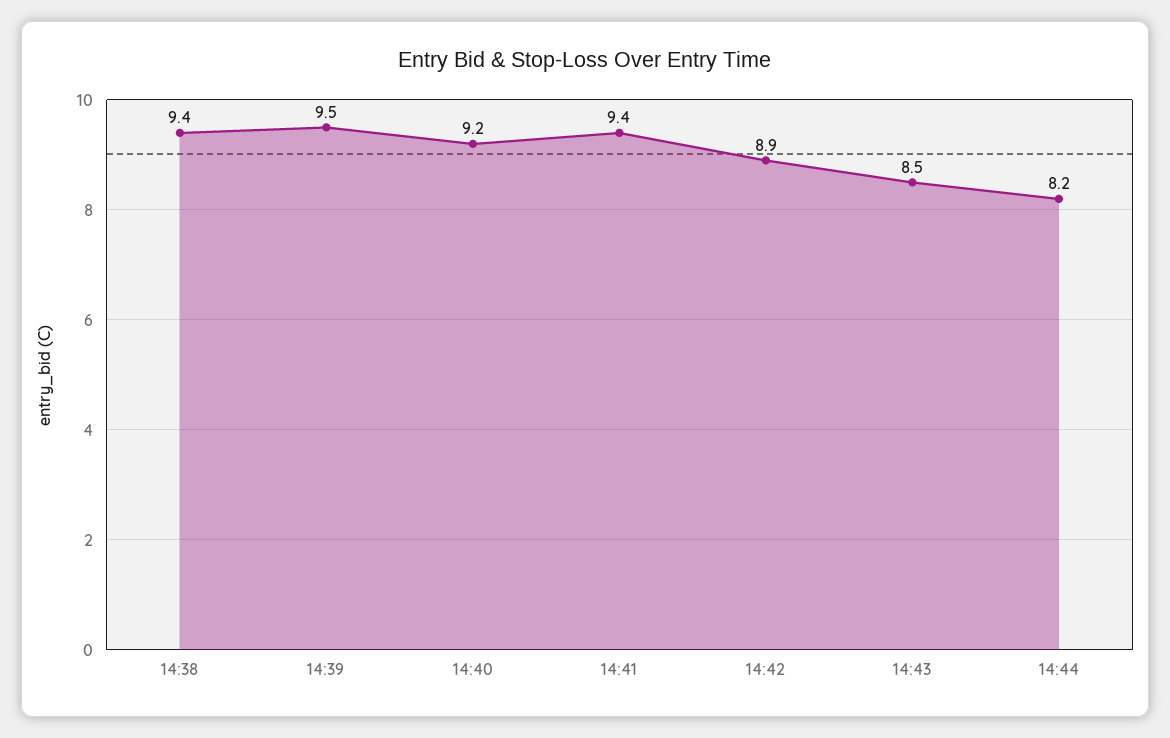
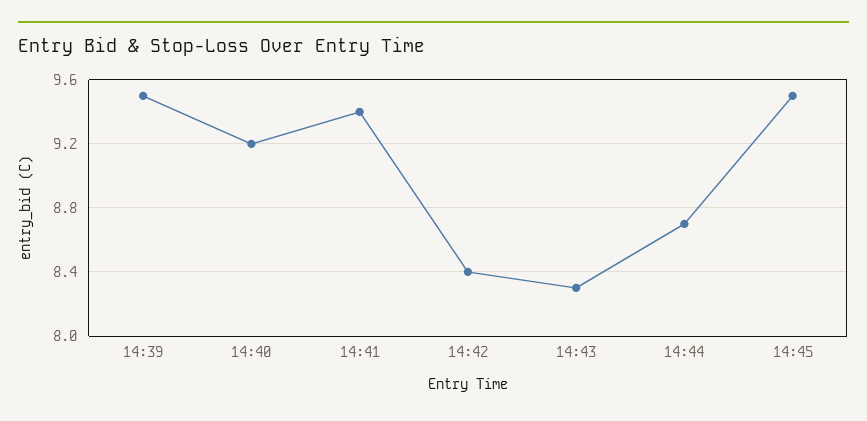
14:38: 9.4 -> none
14:42: 8.9 -> 8.4
14:43: 8.5 -> 8.3
14:44: 8.2 -> 8.7
14:45: none -> 9.5

